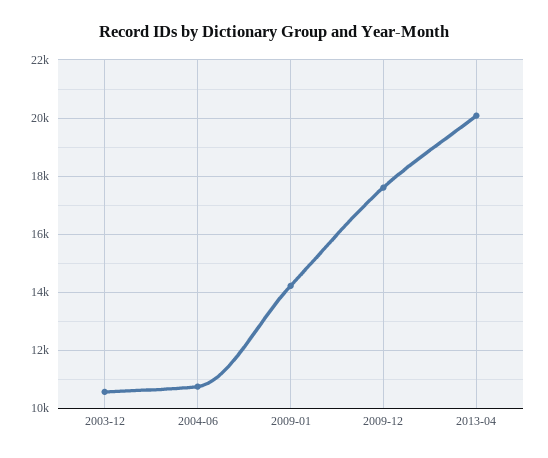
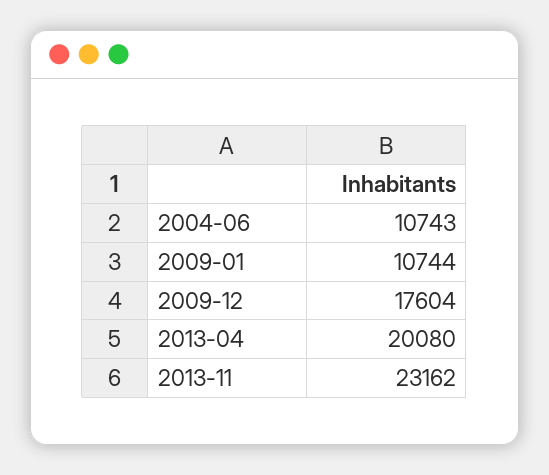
2003-12: 10500 -> none
2009-01: 14250 -> 10744
2013-11: none -> 23162

